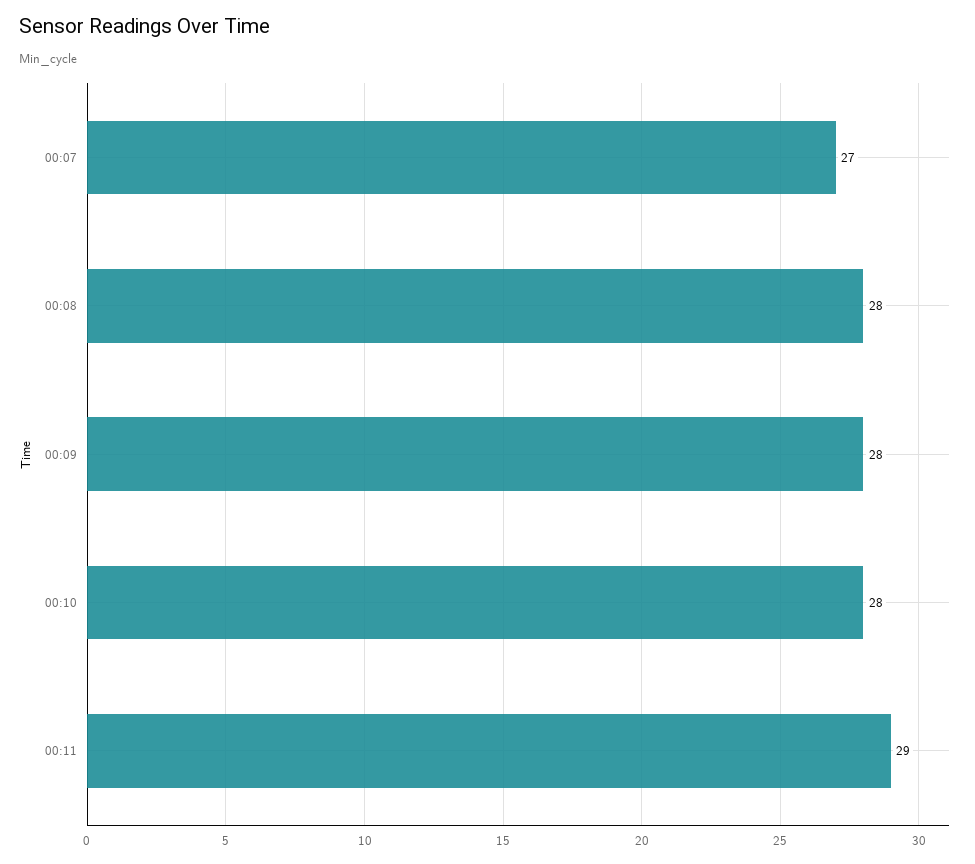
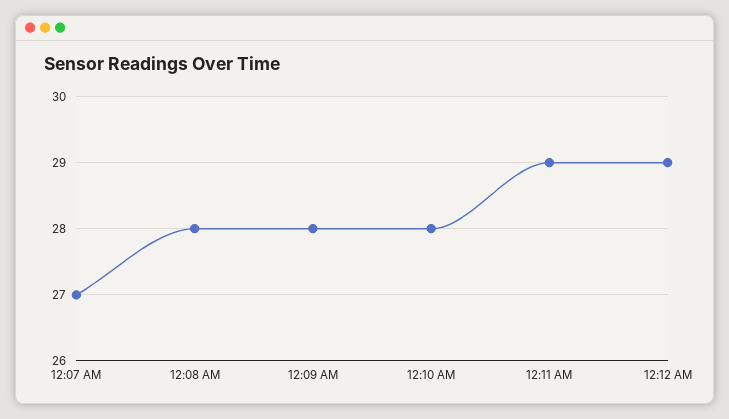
12:12 AM: none -> 29

